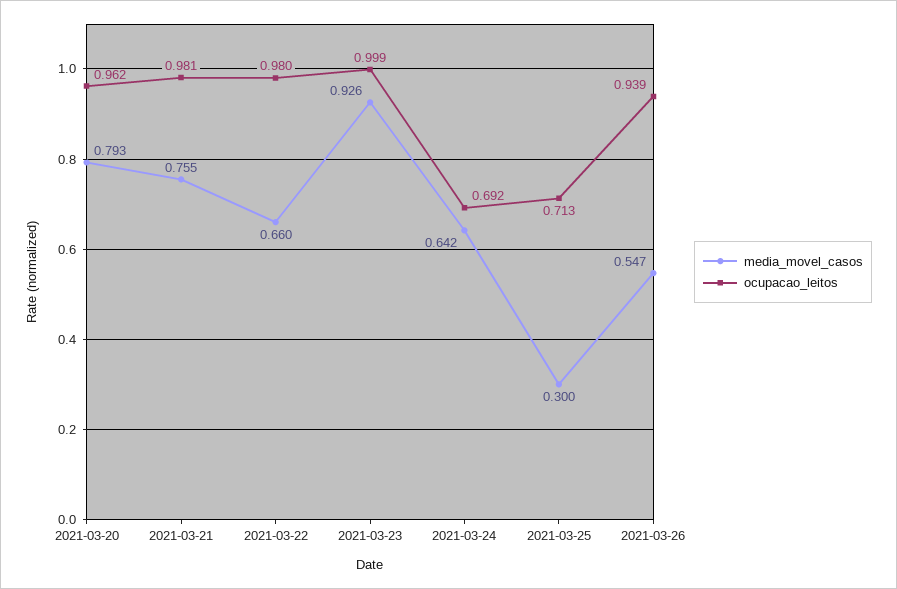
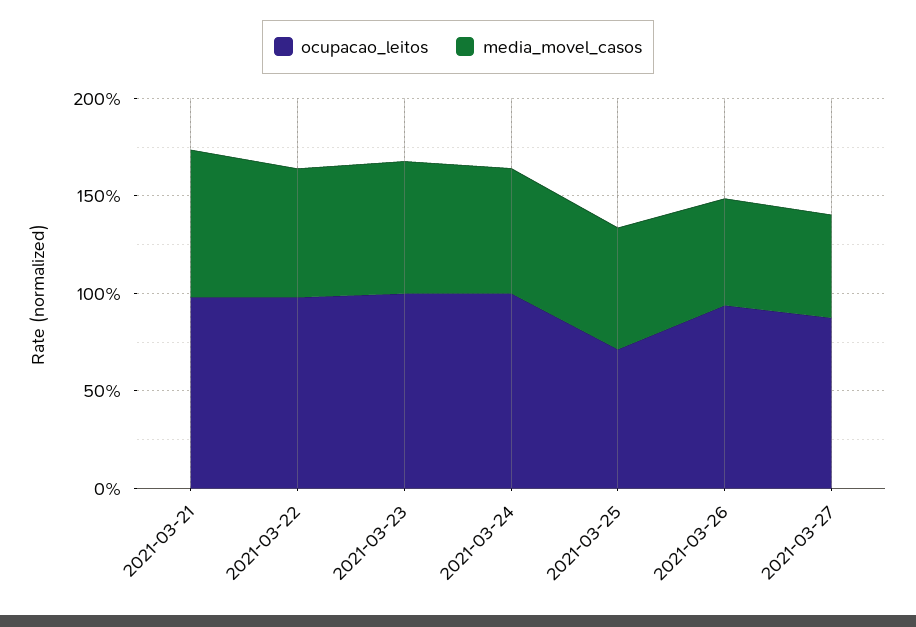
media_movel_casos, 2021-03-20: 0.793 -> none
ocupacao_leitos, 2021-03-20: 0.962 -> none
media_movel_casos, 2021-03-23: 0.926 -> 0.7
ocupacao_leitos, 2021-03-24: 0.692 -> 1
media_movel_casos, 2021-03-25: 0.3 -> 0.6
ocupacao_leitos, 2021-03-27: none -> 0.9
media_movel_casos, 2021-03-27: none -> 0.5

